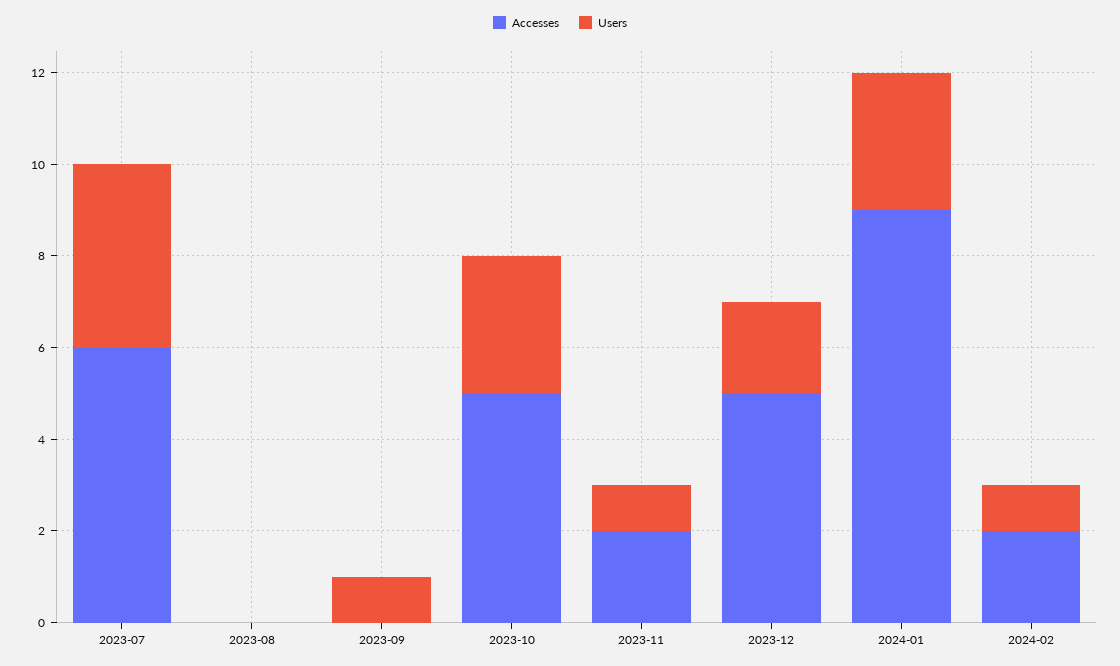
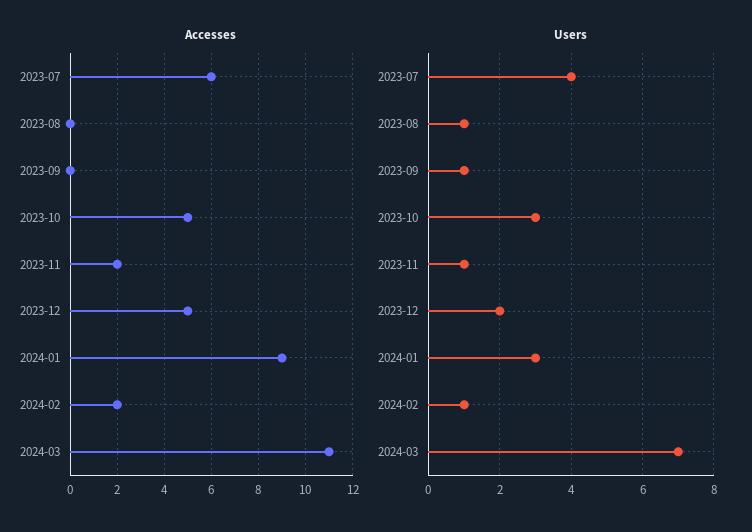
Users, 2023-08: 0 -> 1
Accesses, 2024-03: none -> 11
Users, 2024-03: none -> 7

